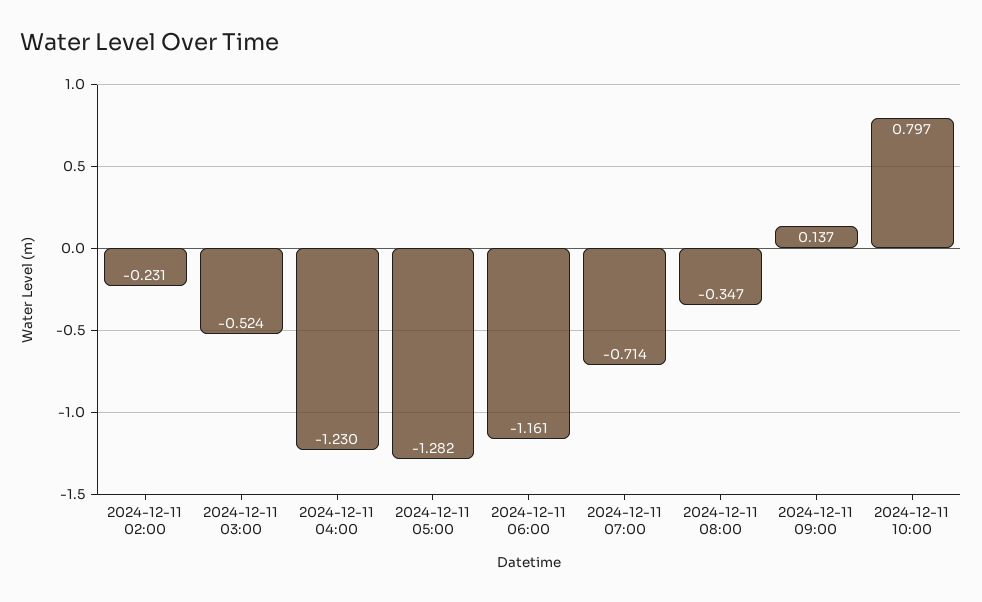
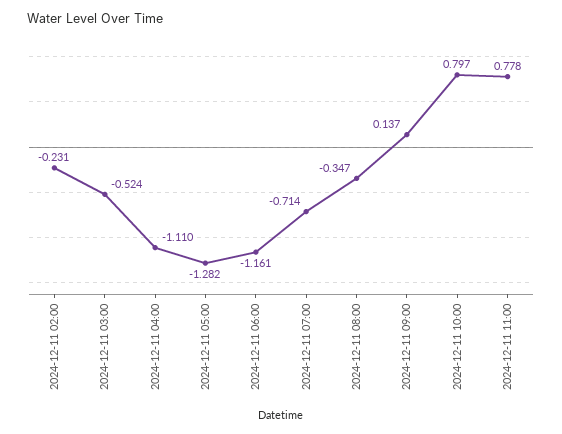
2024-12-11 04:00: -1.23 -> -1.11
2024-12-11 11:00: none -> 0.778

